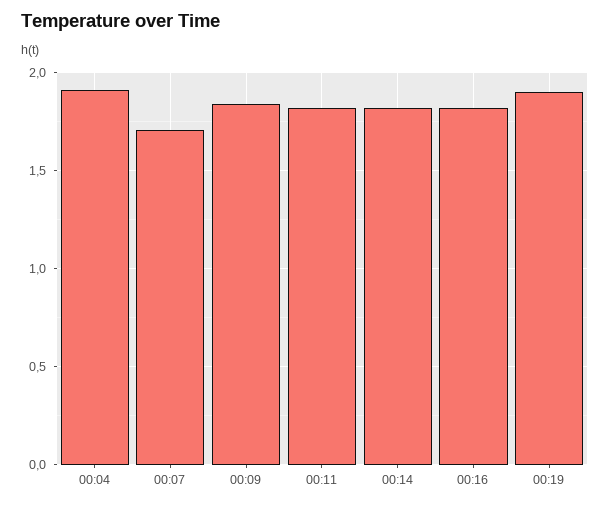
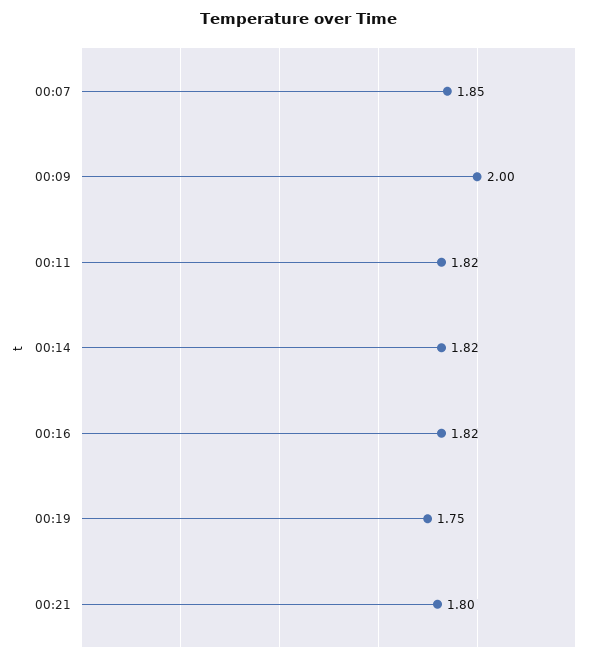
00:04: 1.9 -> none
00:07: 1.7 -> 1.85
00:09: 1.85 -> 2
00:19: 1.9 -> 1.75
00:21: none -> 1.8

